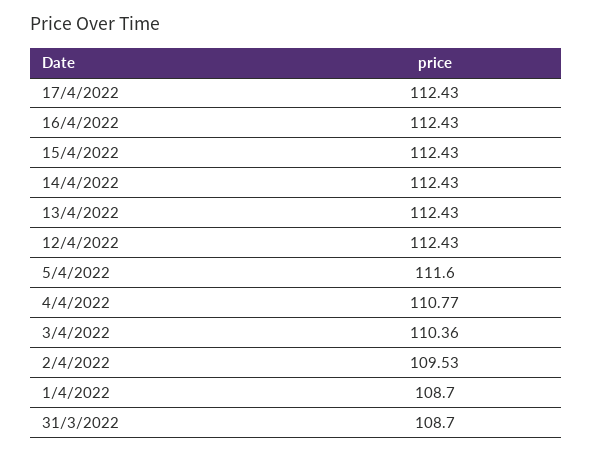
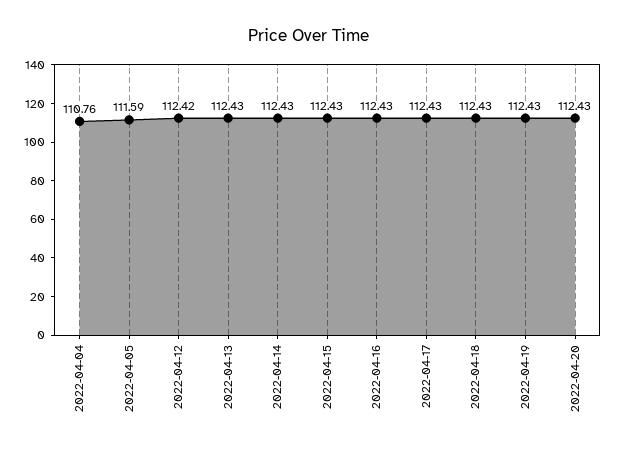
12/4/2022: 112.43 -> 112.42
5/4/2022: 111.6 -> 111.59
4/4/2022: 110.77 -> 110.76
3/4/2022: 110.36 -> none
2/4/2022: 109.53 -> none
1/4/2022: 108.7 -> none
31/3/2022: 108.7 -> none
2022-04-18: none -> 112.43
2022-04-19: none -> 112.43
2022-04-20: none -> 112.43

